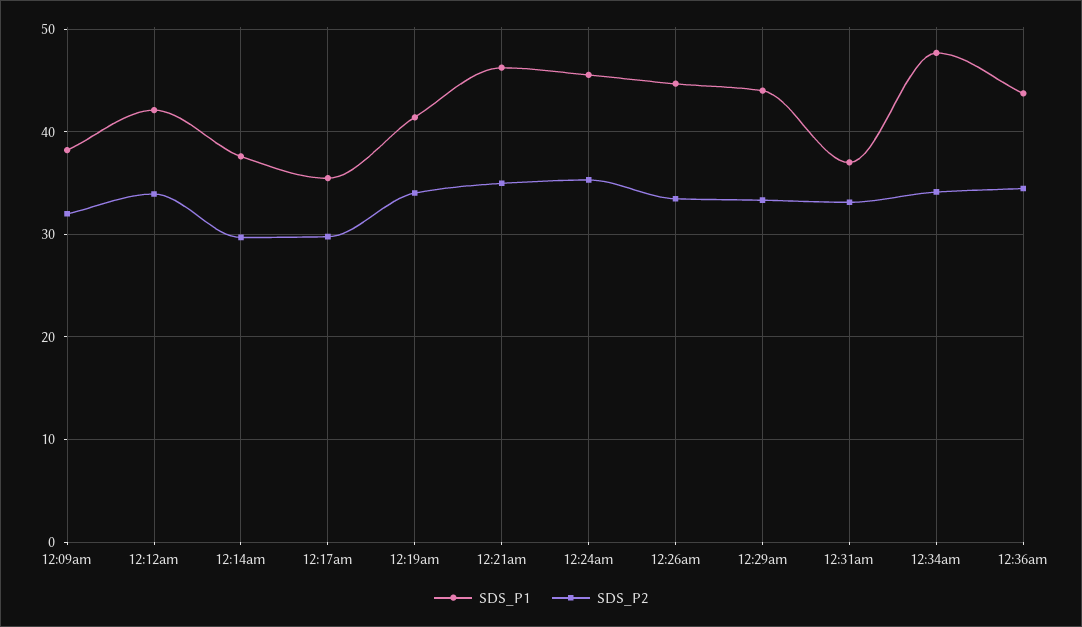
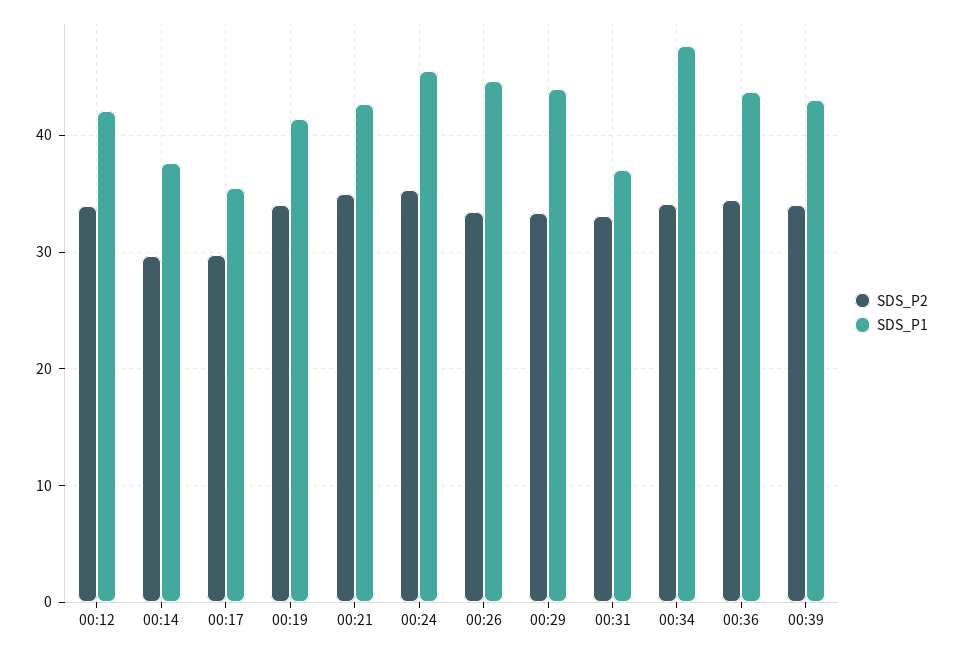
SDS_P1, 12:09am: 38 -> none
SDS_P2, 12:09am: 32 -> none
SDS_P1, 12:21am: 46 -> 43
SDS_P2, 00:39: none -> 34
SDS_P1, 00:39: none -> 43

